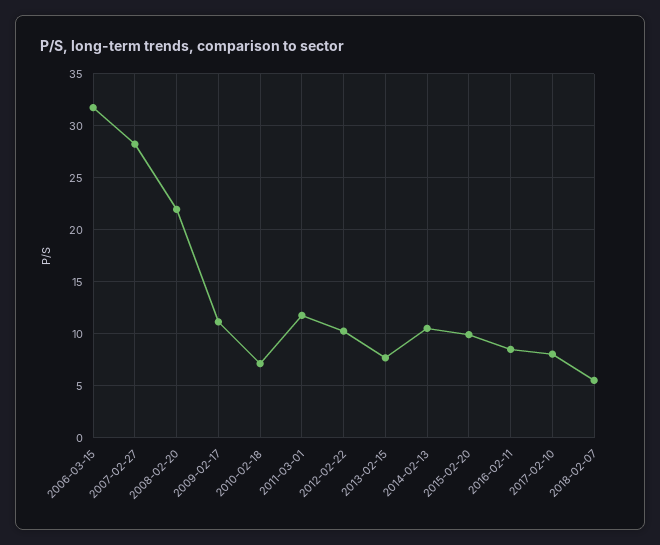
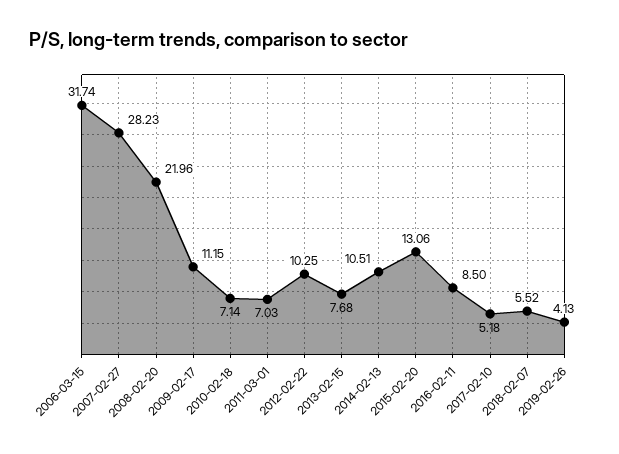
2011-03-01: 12 -> 7.03
2015-02-20: 10 -> 13.06
2017-02-10: 8 -> 5.18
2019-02-26: none -> 4.13

